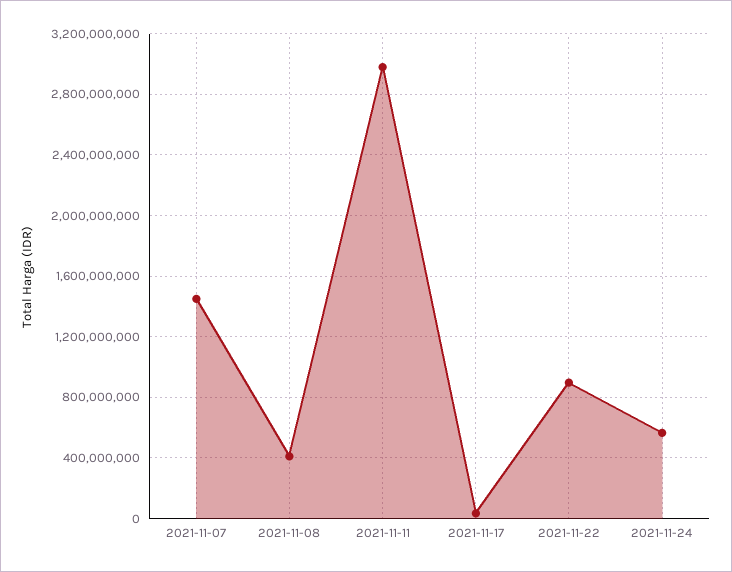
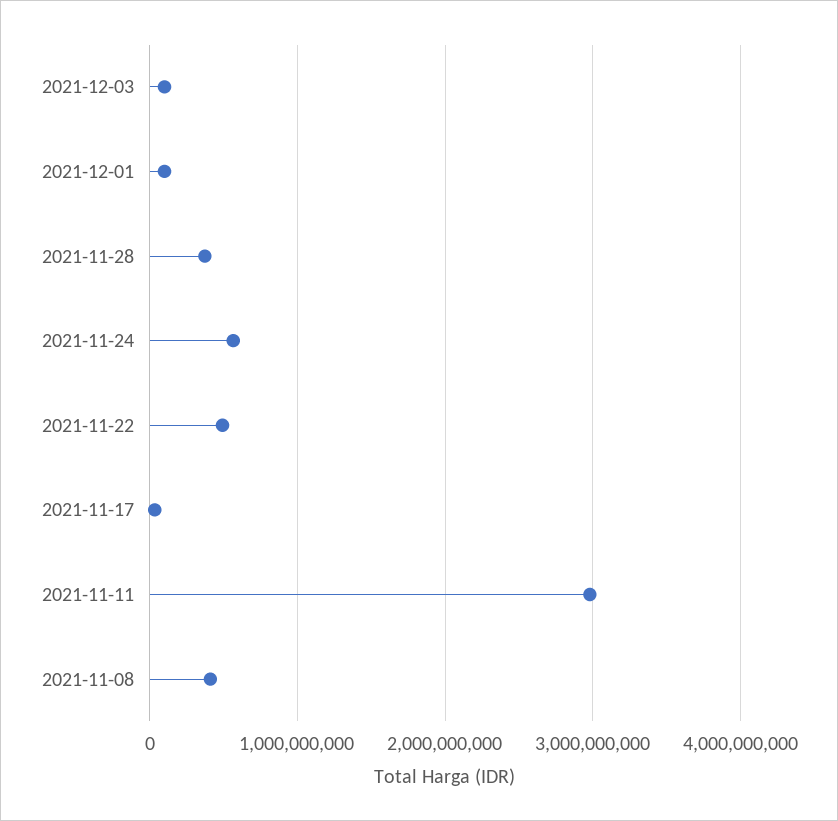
2021-11-07: 1450000000 -> none
2021-11-22: 900000000 -> 500000000
2021-12-03: none -> 100000000
2021-12-01: none -> 100000000
2021-11-28: none -> 400000000

